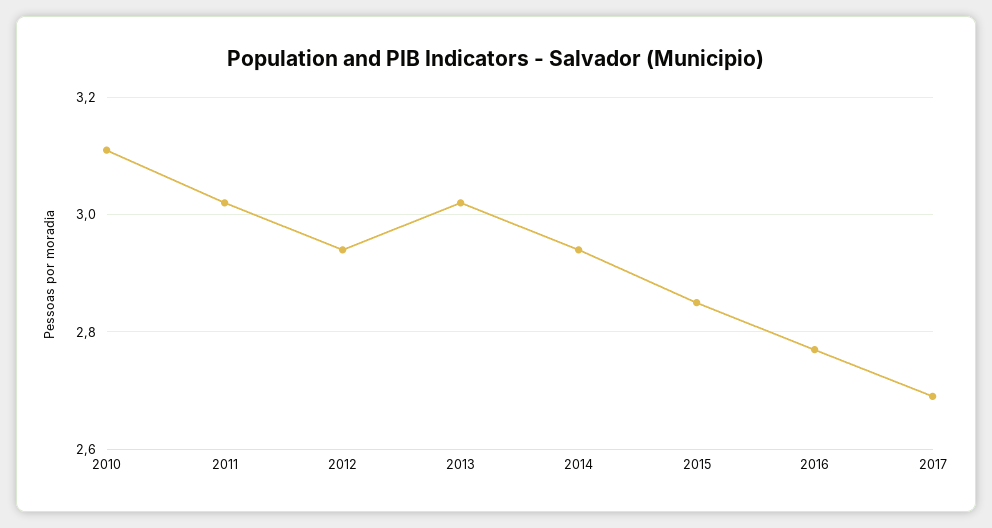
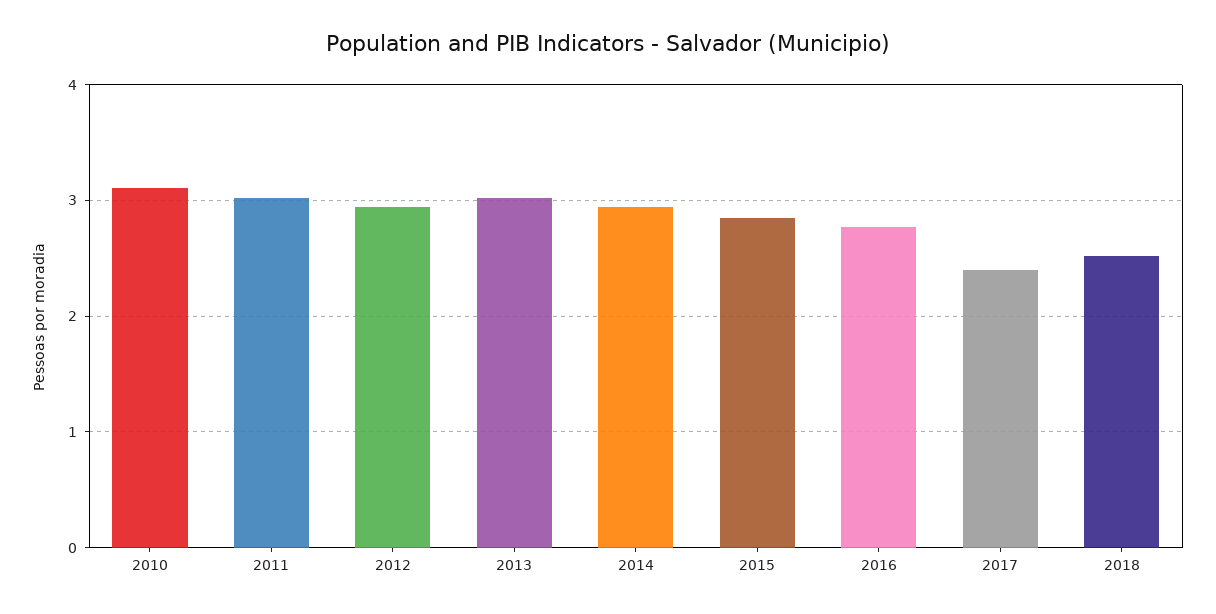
2017: 2.7 -> 2.4
2018: none -> 2.5

